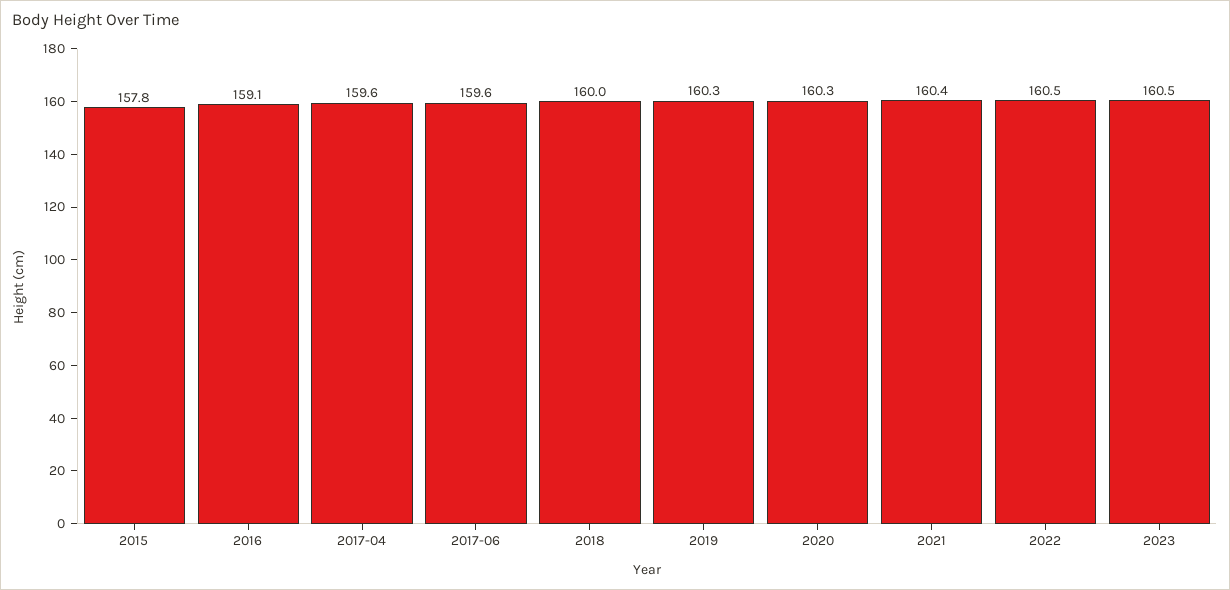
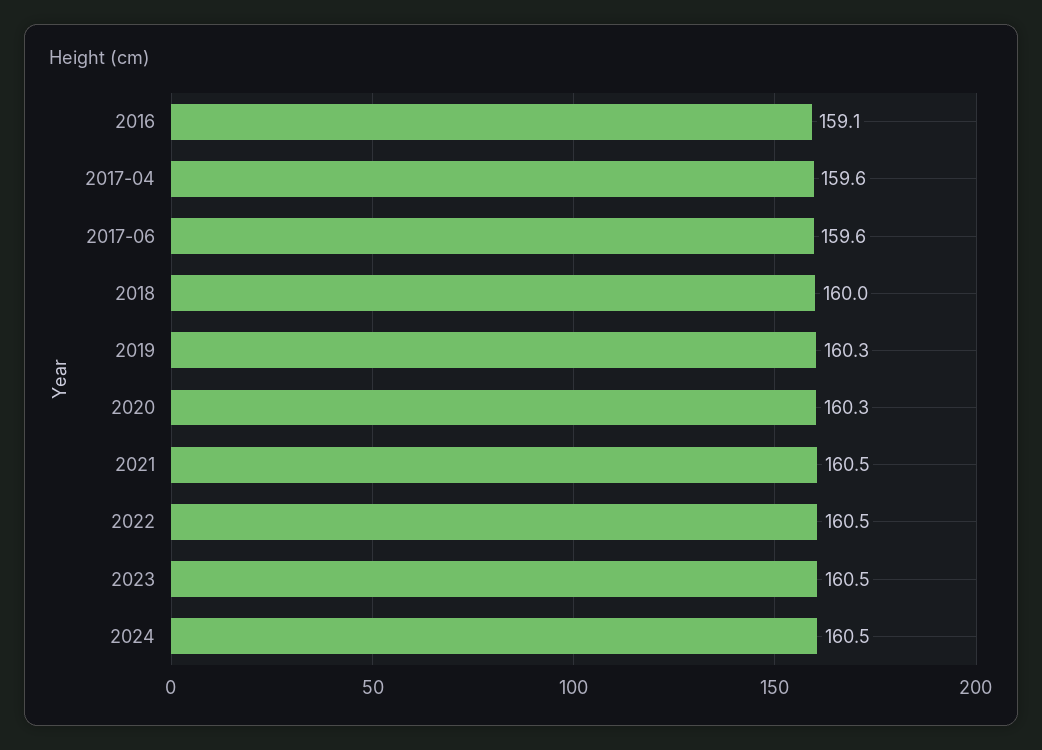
2015: 157.8 -> none
2021: 160.4 -> 160.5
2024: none -> 160.5

